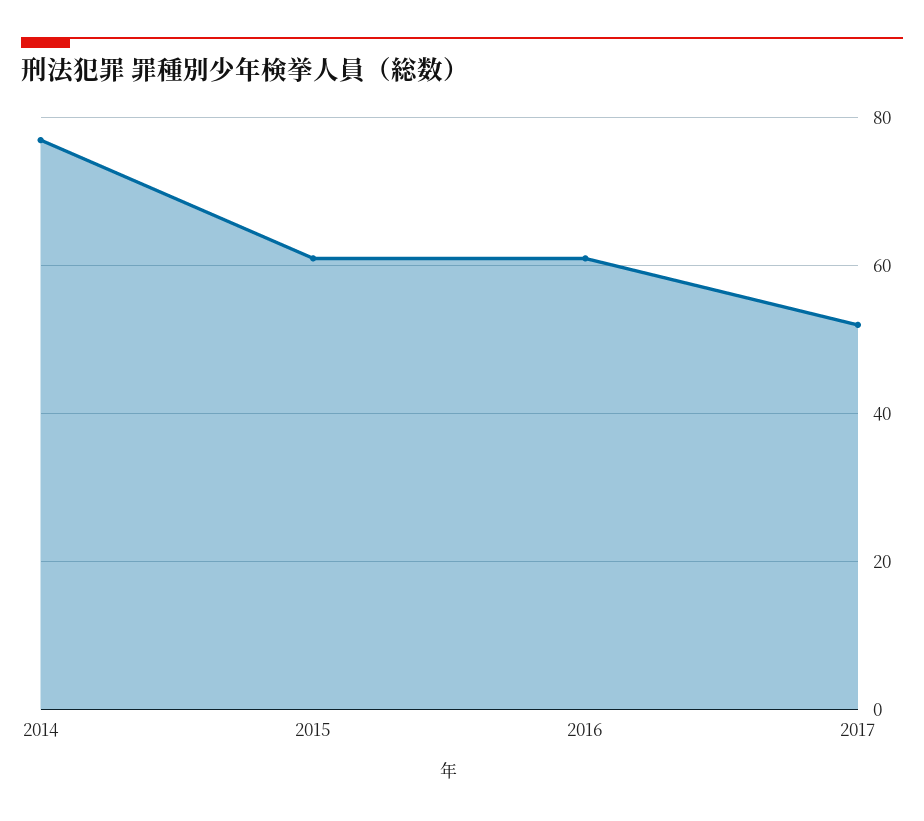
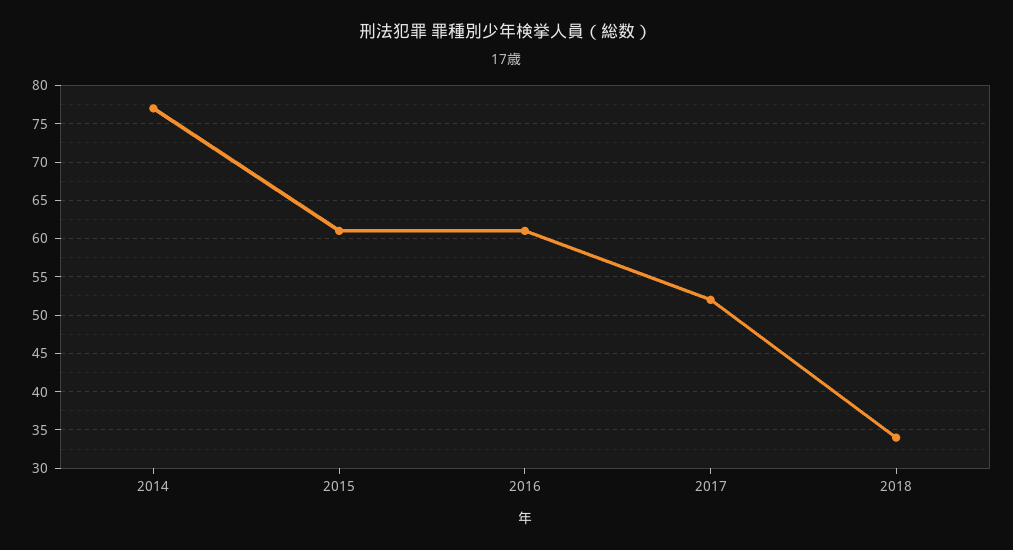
2018: none -> 34

